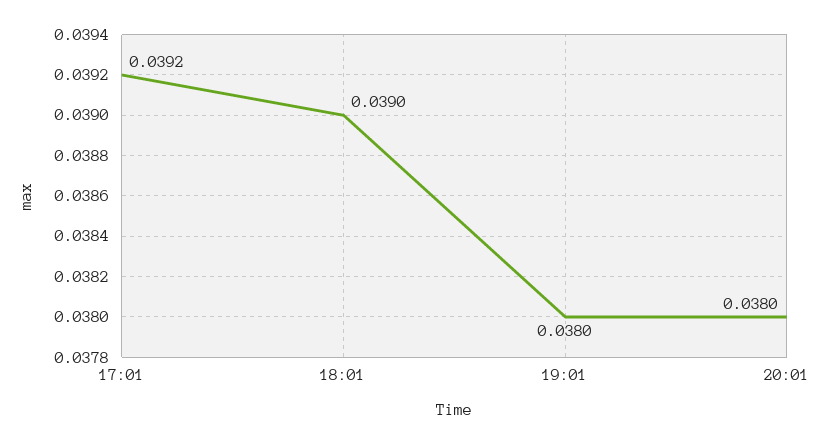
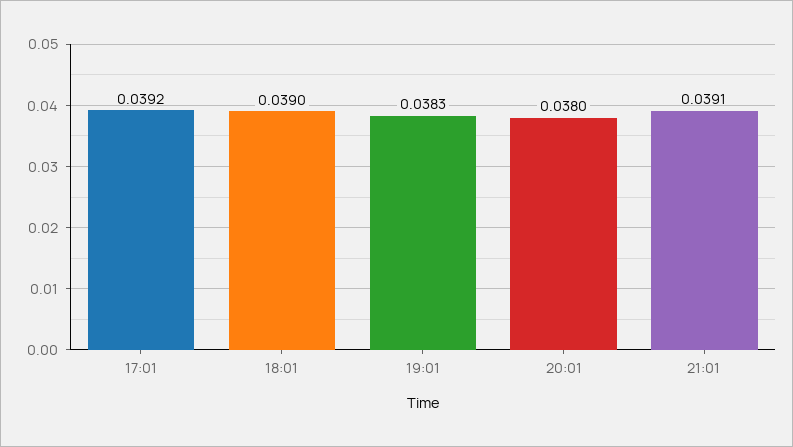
19:01: 0.038 -> 0.0383
21:01: none -> 0.0391

